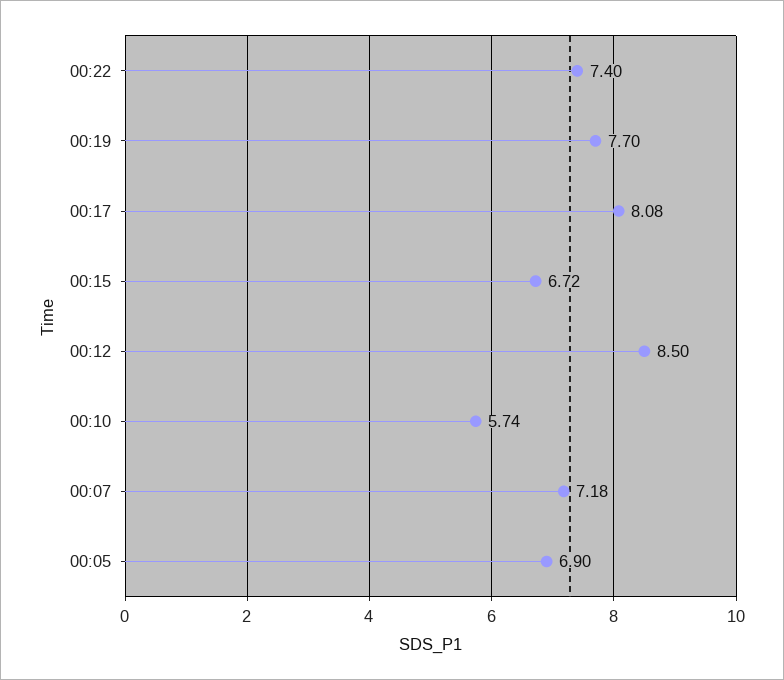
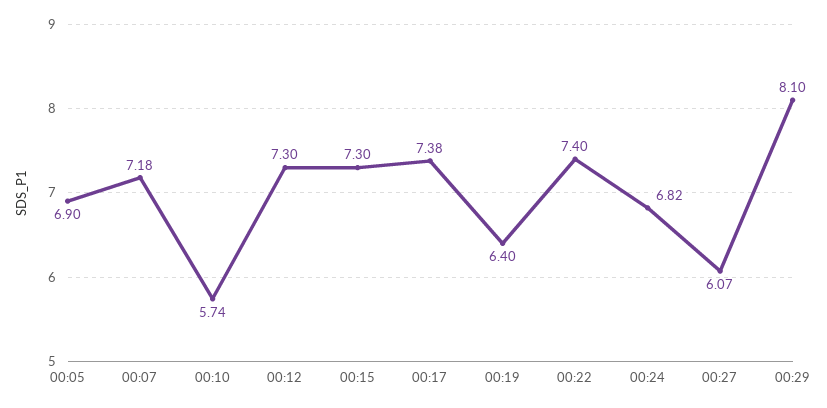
00:19: 7.7 -> 6.4
00:17: 8.08 -> 7.38
00:15: 6.72 -> 7.3
00:12: 8.5 -> 7.3
00:24: none -> 6.82
00:27: none -> 6.07
00:29: none -> 8.1

